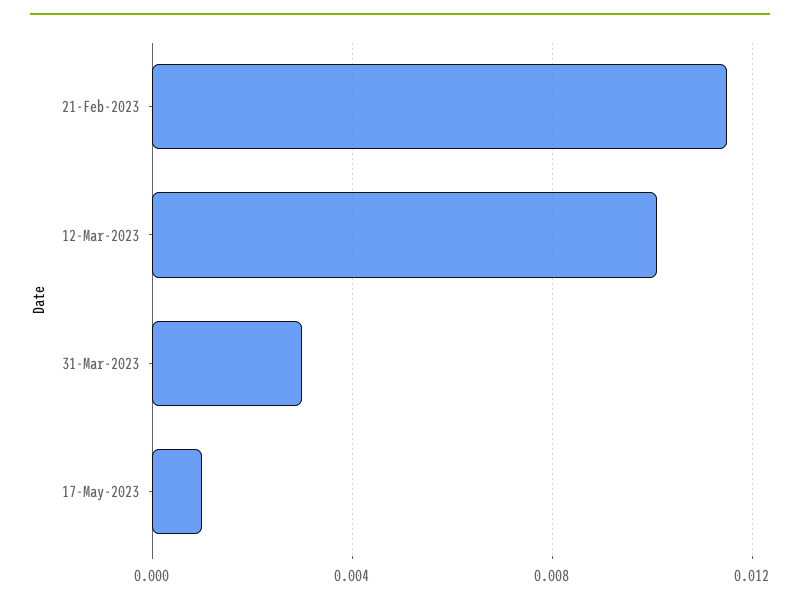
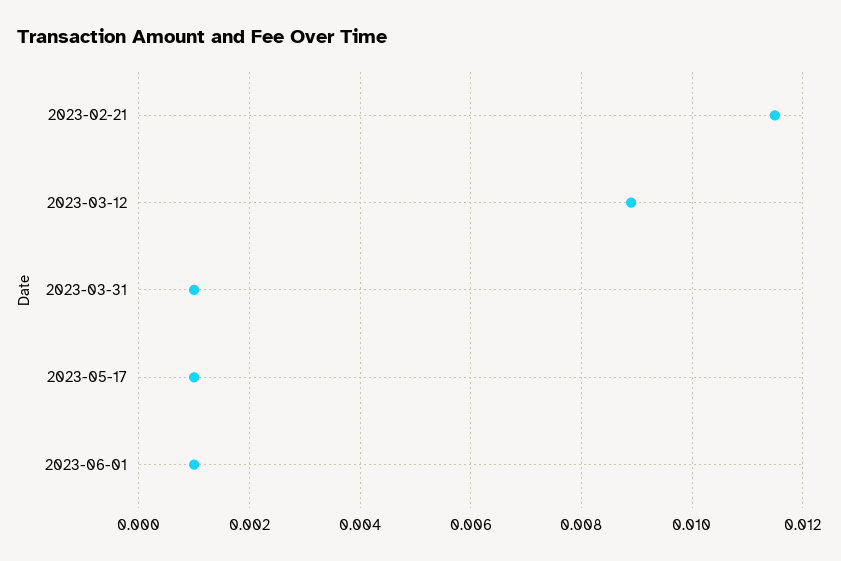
12-Mar-2023: 0.01 -> 0.009
31-Mar-2023: 0.003 -> 0.001
2023-06-01: none -> 0.001

